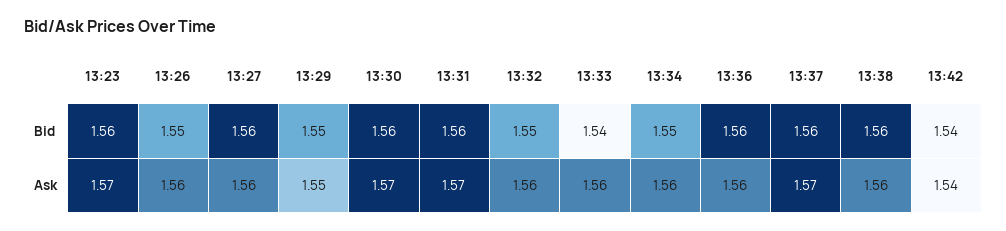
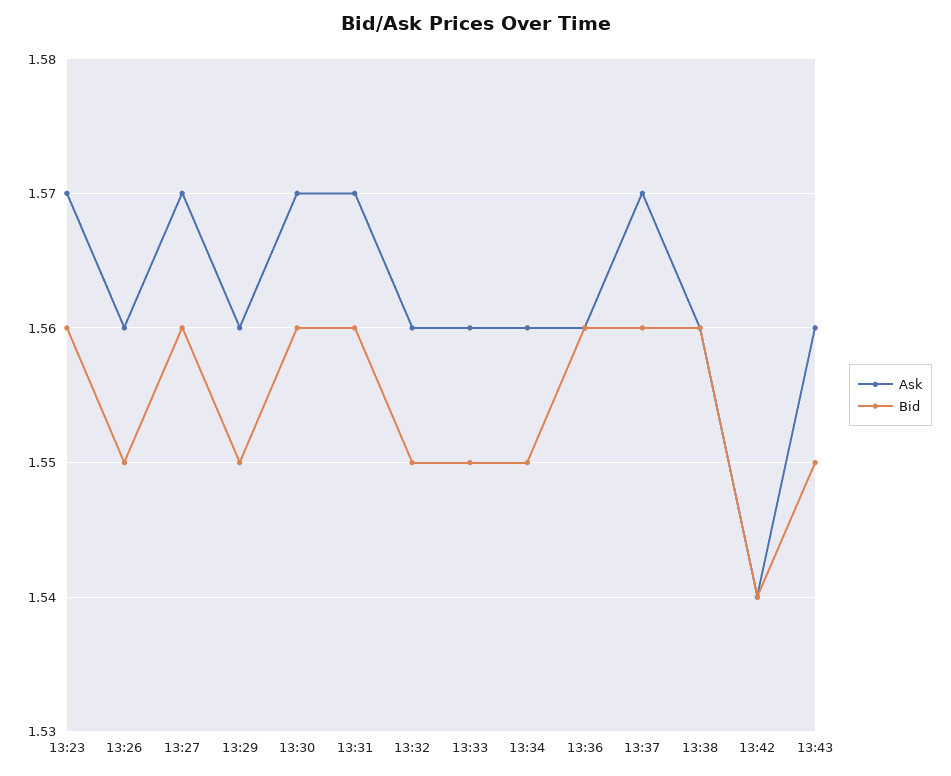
Bid, 13:33: 1.54 -> 1.55
Ask, 13:27: 1.56 -> 1.57
Ask, 13:29: 1.55 -> 1.56
Ask, 13:43: none -> 1.56
Bid, 13:43: none -> 1.55

